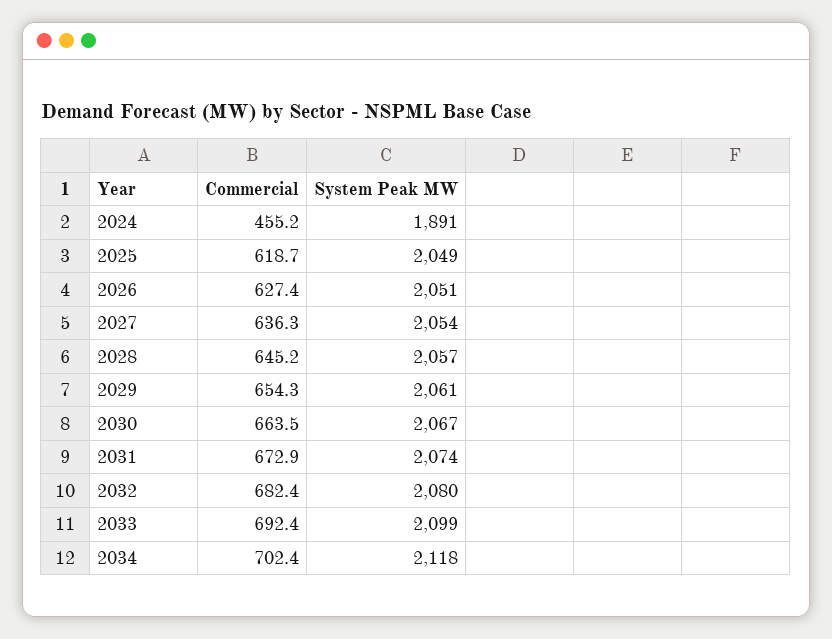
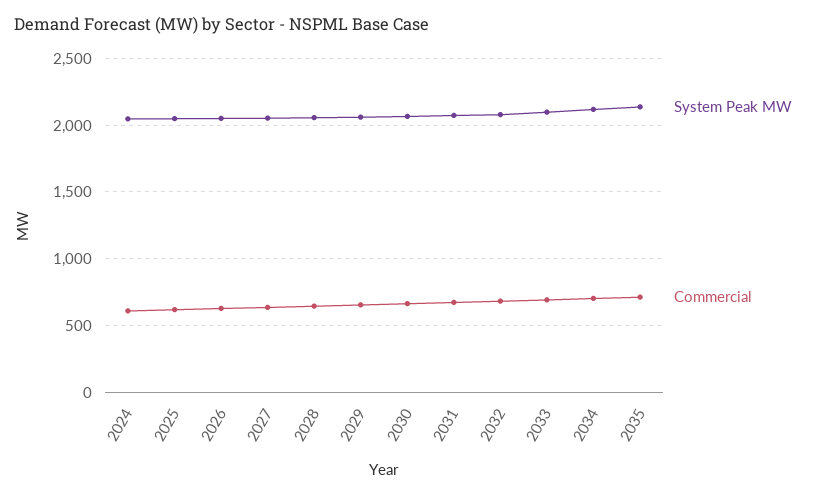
Commercial, 2024: 455.2 -> 600
System Peak MW, 2024: 1891 -> 2050
System Peak MW, 2035: none -> 2150
Commercial, 2035: none -> 700

